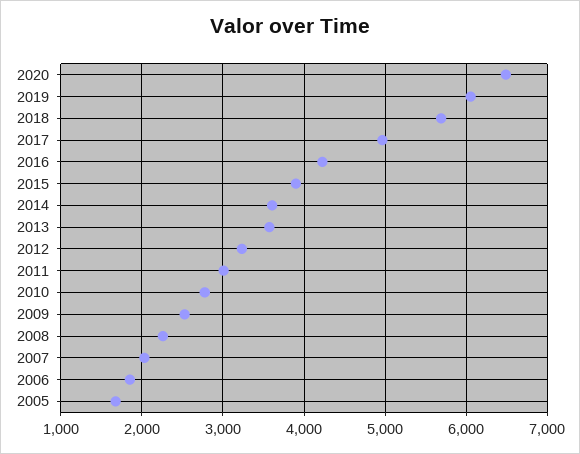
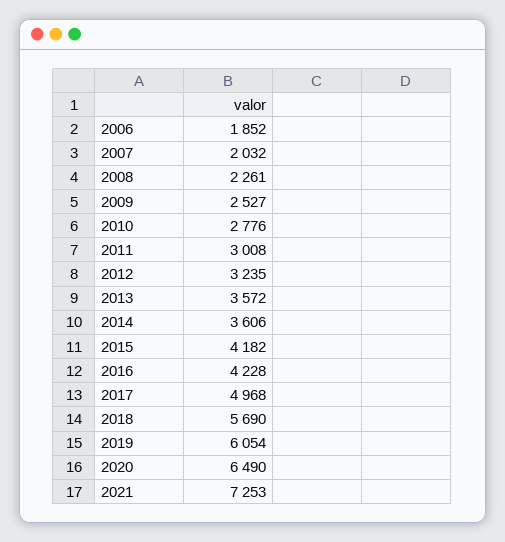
2015: 3900 -> 4182
2005: 1700 -> none
2021: none -> 7253

